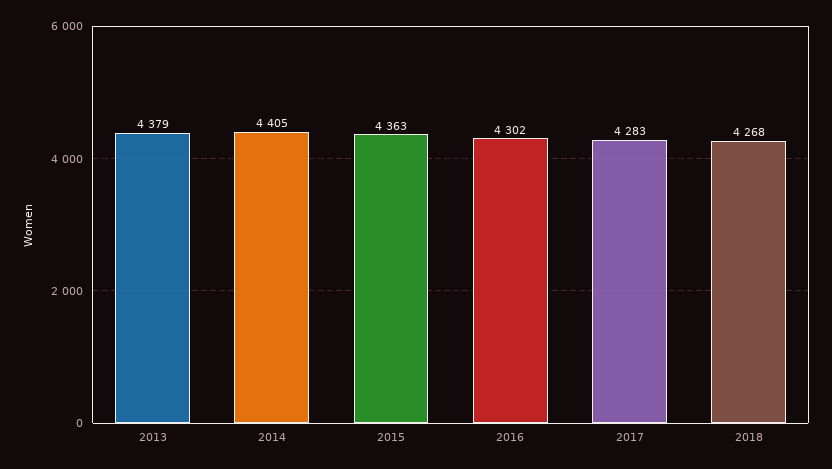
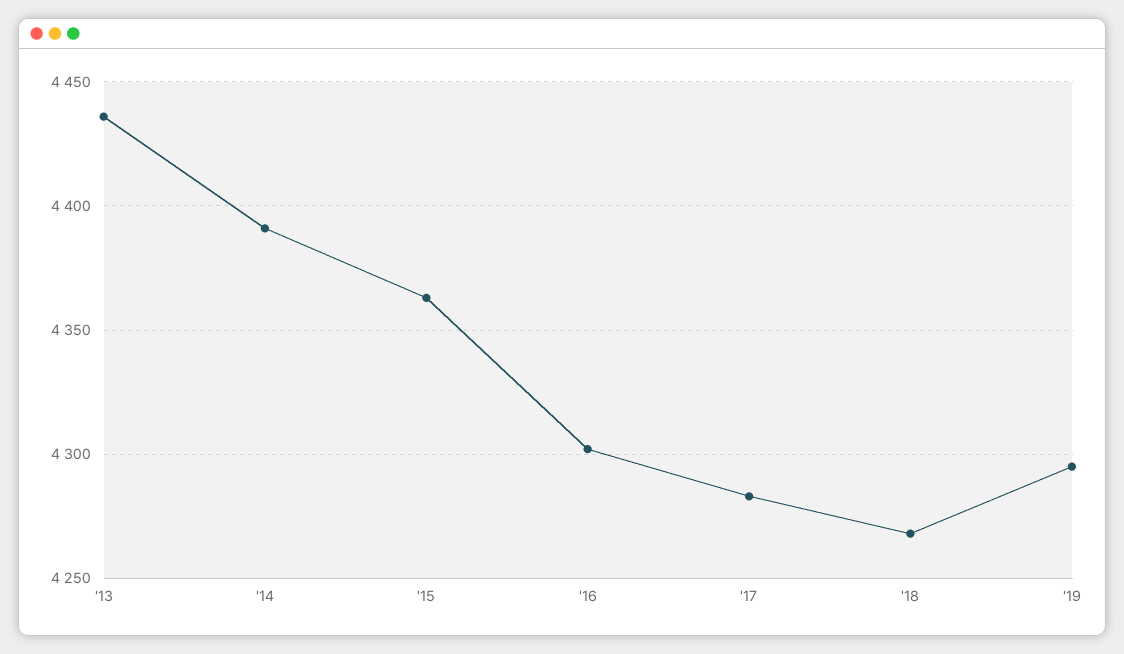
2013: 4379 -> 4435
2014: 4405 -> 4390
'19: none -> 4295

